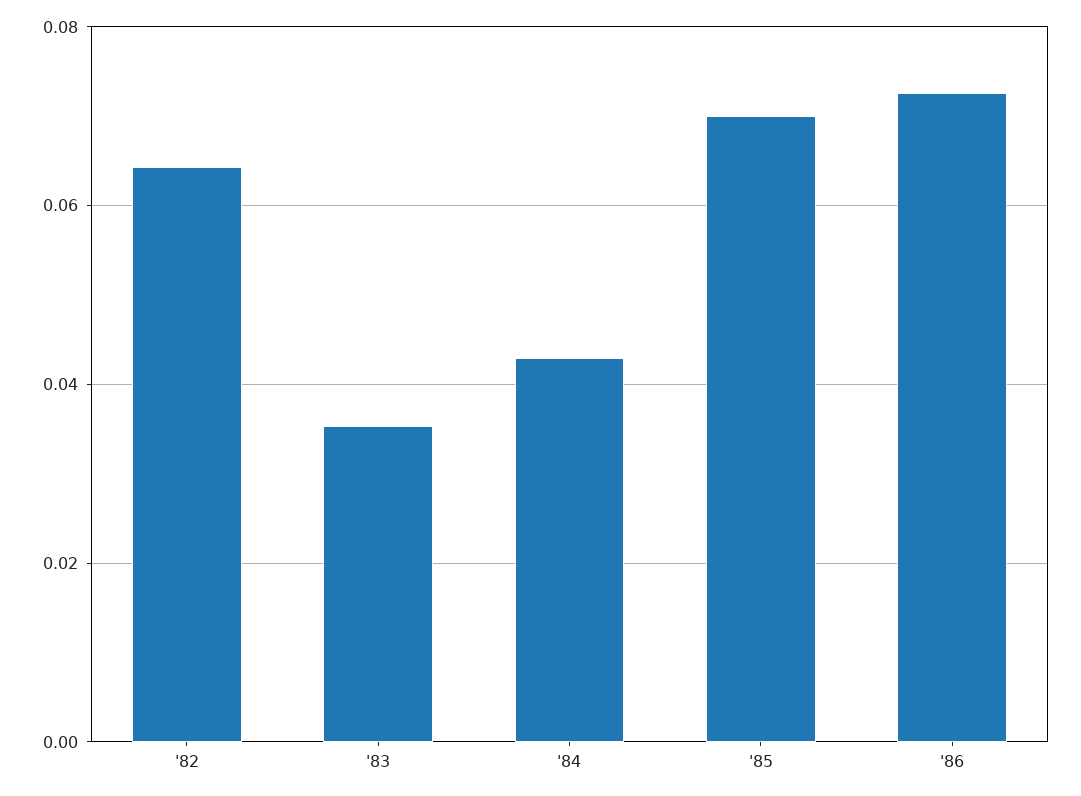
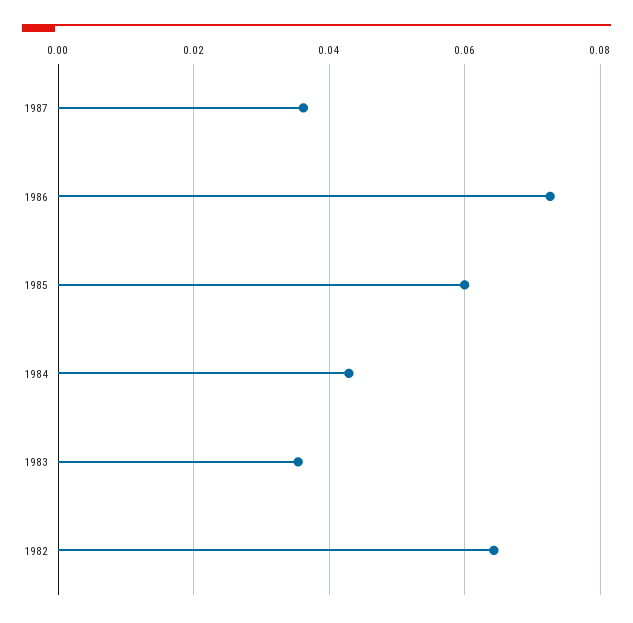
'85: 0.07 -> 0.06
1987: none -> 0.036

